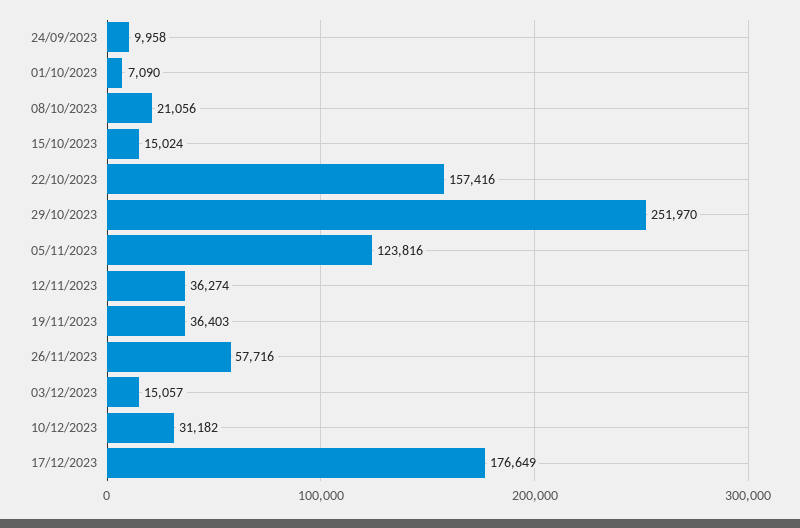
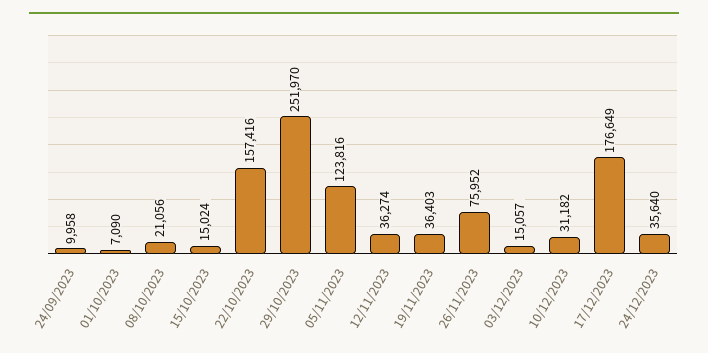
26/11/2023: 57716 -> 75952
24/12/2023: none -> 35640

